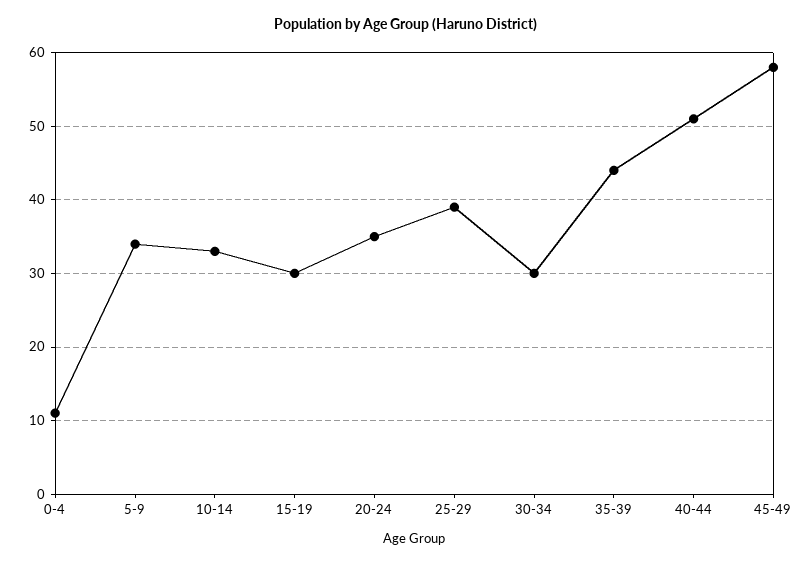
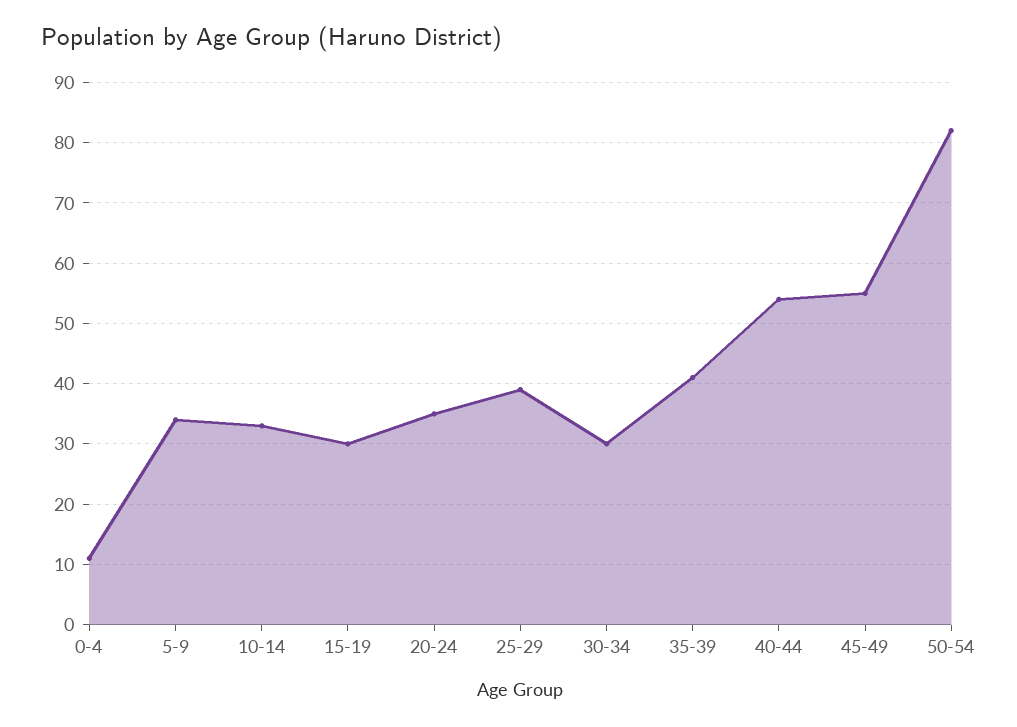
35-39: 44 -> 41
40-44: 51 -> 54
45-49: 58 -> 55
50-54: none -> 82

